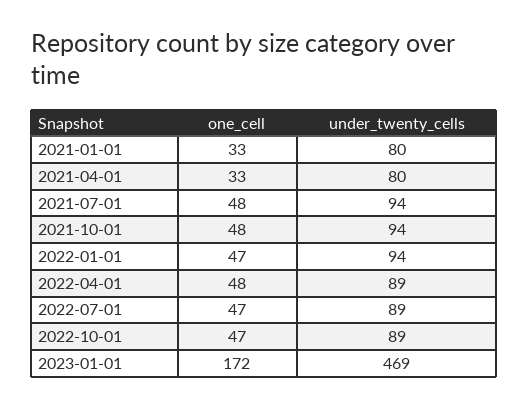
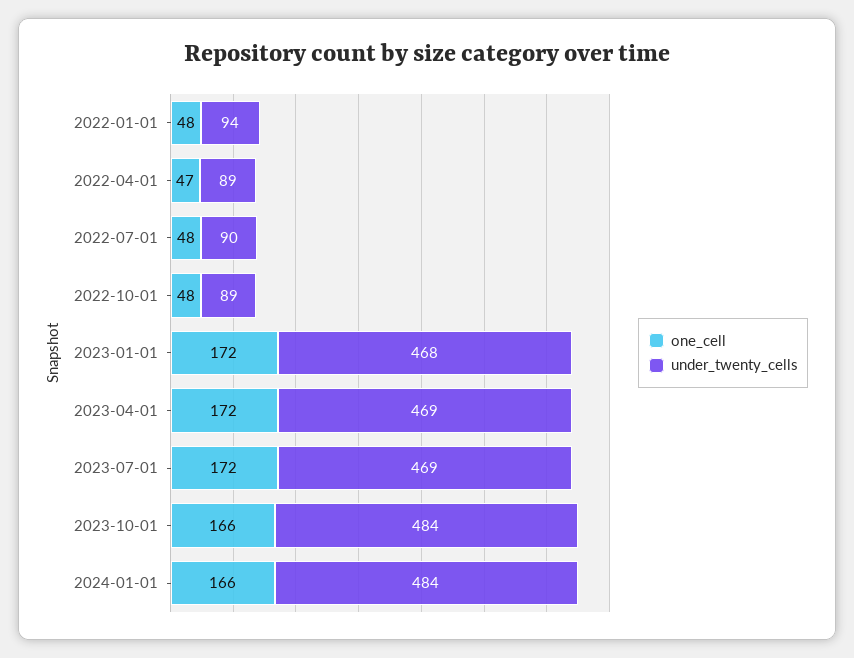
one_cell, 2021-01-01: 33 -> none
under_twenty_cells, 2021-01-01: 80 -> none
one_cell, 2021-04-01: 33 -> none
under_twenty_cells, 2021-04-01: 80 -> none
one_cell, 2021-07-01: 48 -> none
under_twenty_cells, 2021-07-01: 94 -> none
one_cell, 2021-10-01: 48 -> none
under_twenty_cells, 2021-10-01: 94 -> none
one_cell, 2022-01-01: 47 -> 48
one_cell, 2022-04-01: 48 -> 47
one_cell, 2022-07-01: 47 -> 48
under_twenty_cells, 2022-07-01: 89 -> 90
one_cell, 2022-10-01: 47 -> 48
under_twenty_cells, 2023-01-01: 469 -> 468
one_cell, 2023-04-01: none -> 172
under_twenty_cells, 2023-04-01: none -> 469
one_cell, 2023-07-01: none -> 172
under_twenty_cells, 2023-07-01: none -> 469
one_cell, 2023-10-01: none -> 166
under_twenty_cells, 2023-10-01: none -> 484
one_cell, 2024-01-01: none -> 166
under_twenty_cells, 2024-01-01: none -> 484

